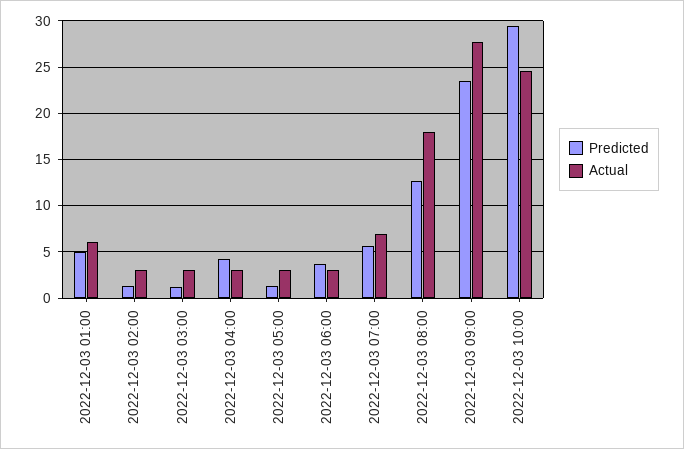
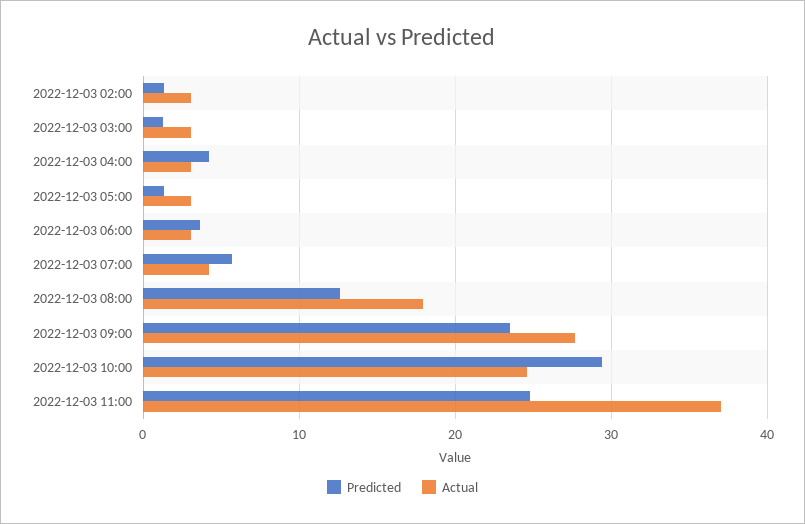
Predicted, 2022-12-03 01:00: 5 -> none
Actual, 2022-12-03 01:00: 6 -> none
Actual, 2022-12-03 07:00: 7 -> 4
Predicted, 2022-12-03 11:00: none -> 25
Actual, 2022-12-03 11:00: none -> 37

